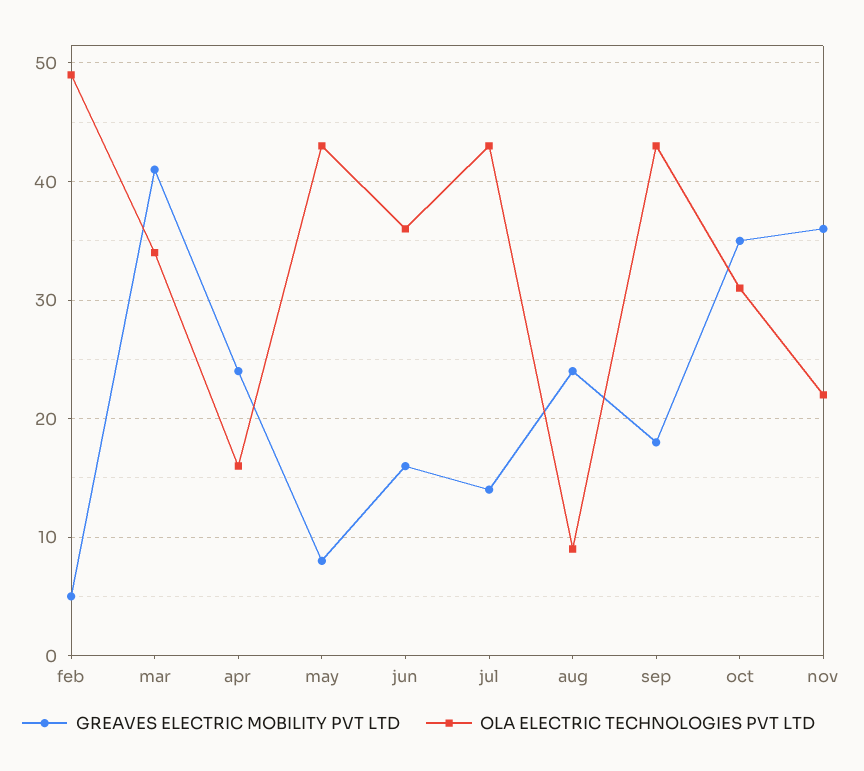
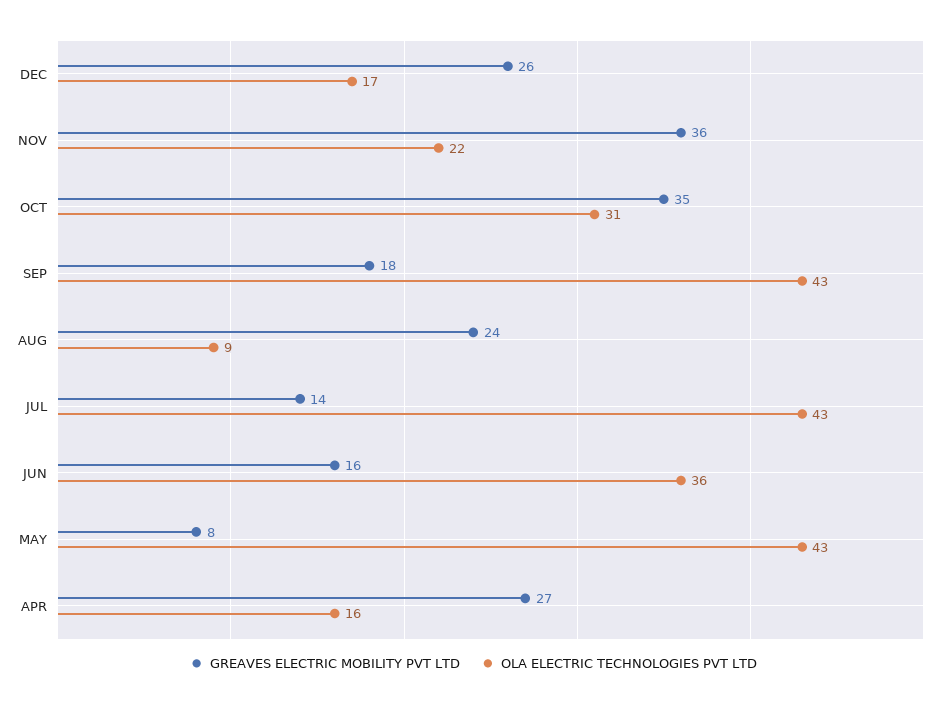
GREAVES ELECTRIC MOBILITY PVT LTD, feb: 5 -> none
OLA ELECTRIC TECHNOLOGIES PVT LTD, feb: 49 -> none
GREAVES ELECTRIC MOBILITY PVT LTD, mar: 41 -> none
OLA ELECTRIC TECHNOLOGIES PVT LTD, mar: 34 -> none
GREAVES ELECTRIC MOBILITY PVT LTD, apr: 24 -> 27
GREAVES ELECTRIC MOBILITY PVT LTD, DEC: none -> 26
OLA ELECTRIC TECHNOLOGIES PVT LTD, DEC: none -> 17

